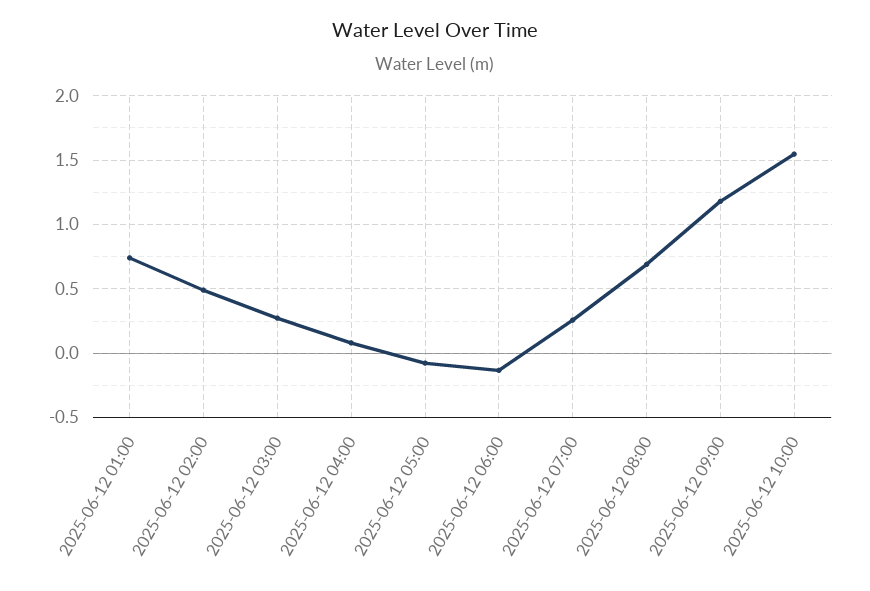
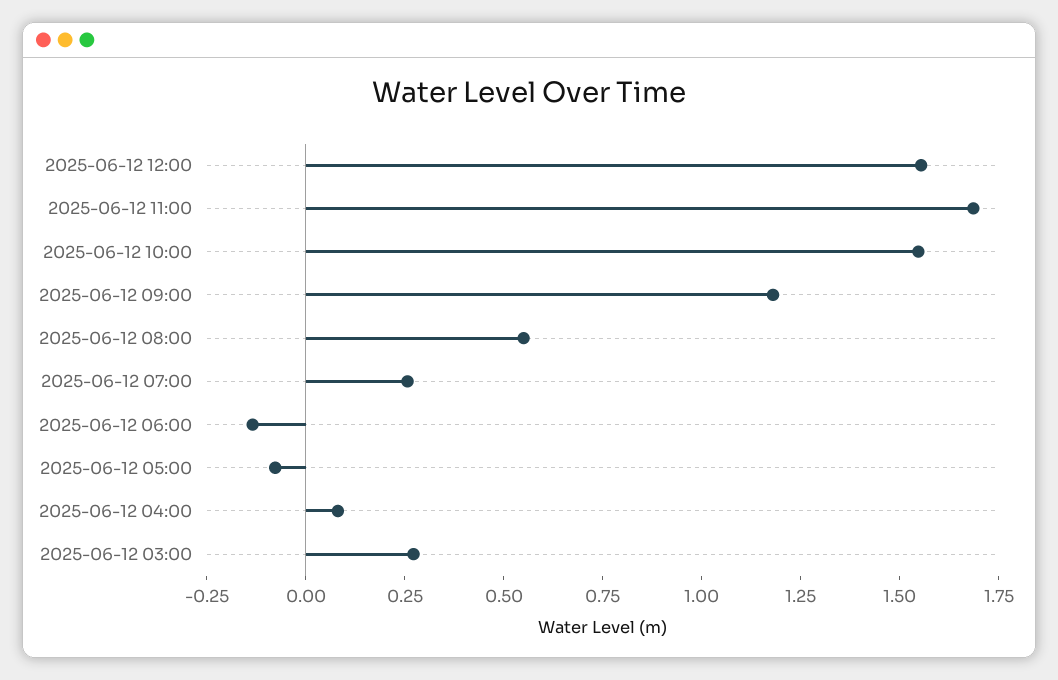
2025-06-12 01:00: 0.75 -> none
2025-06-12 02:00: 0.5 -> none
2025-06-12 08:00: 0.7 -> 0.55
2025-06-12 12:00: none -> 1.55
2025-06-12 11:00: none -> 1.7

